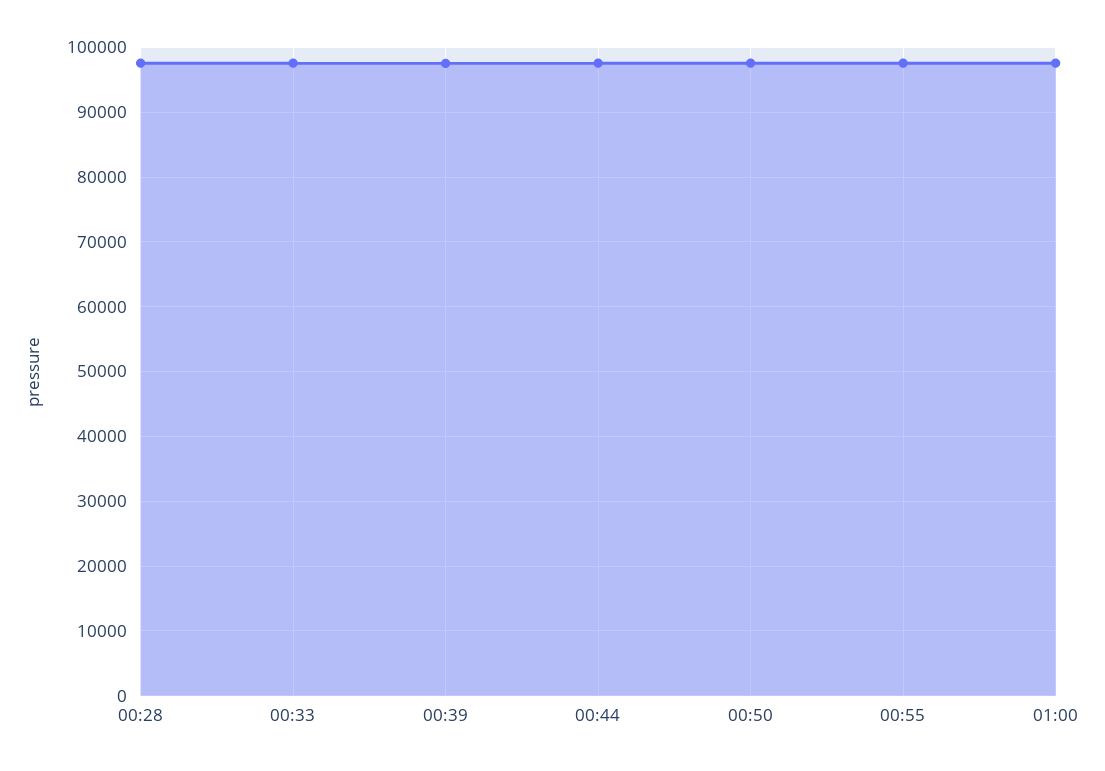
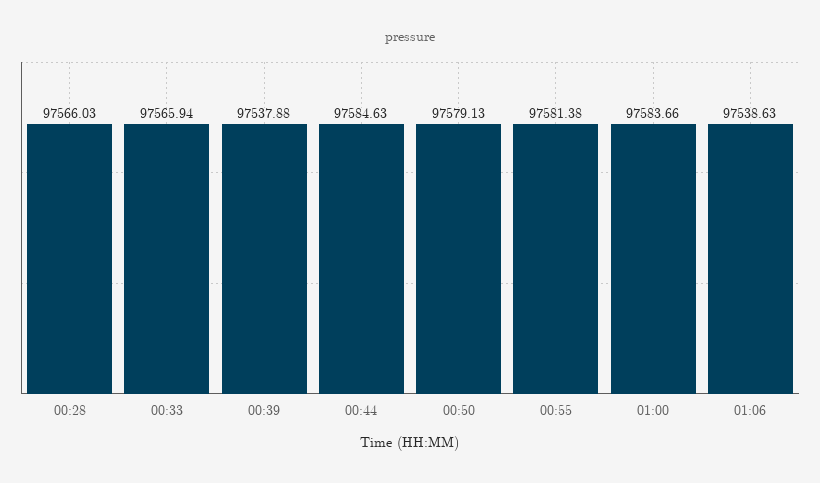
01:06: none -> 97538.63

